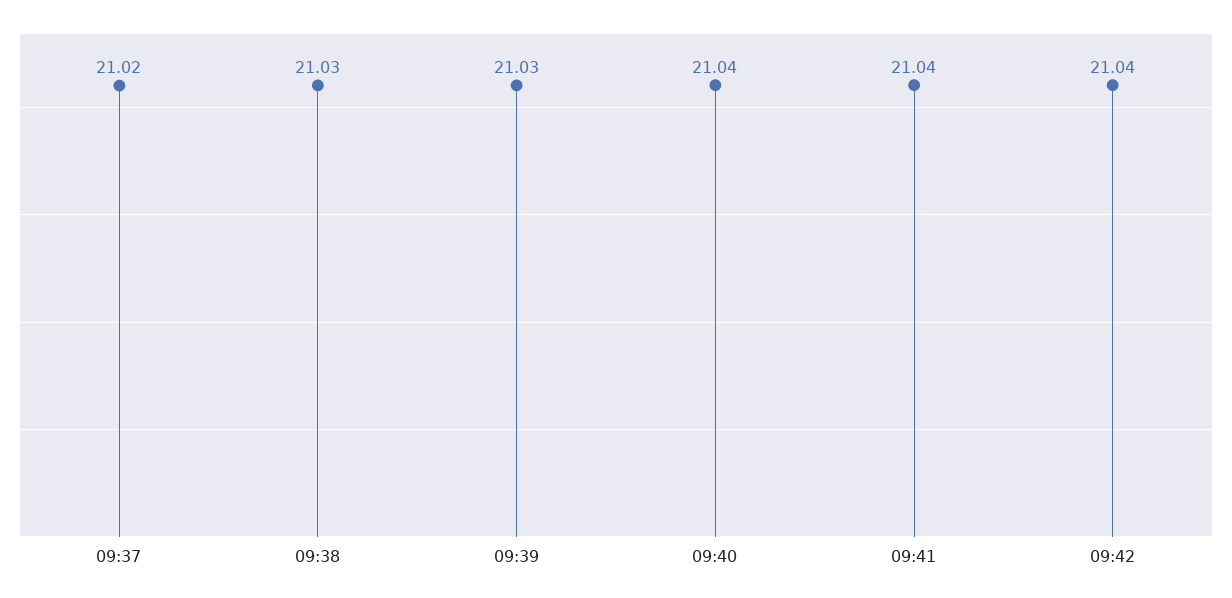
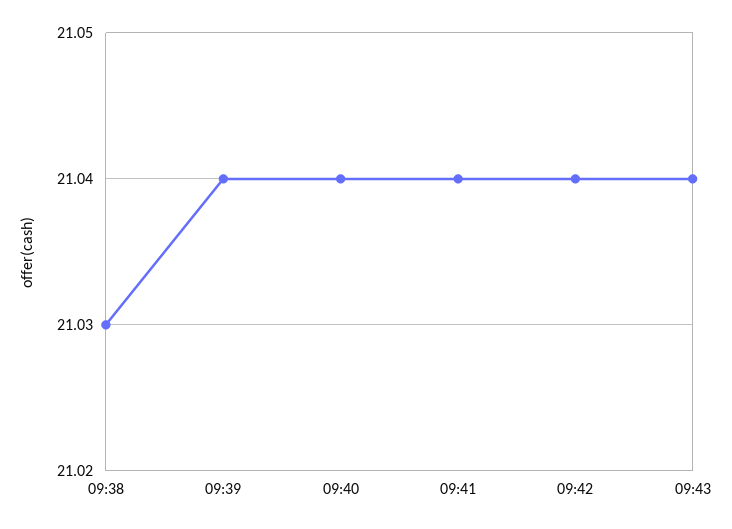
09:37: 21.02 -> none
09:39: 21.03 -> 21.04
09:43: none -> 21.04

